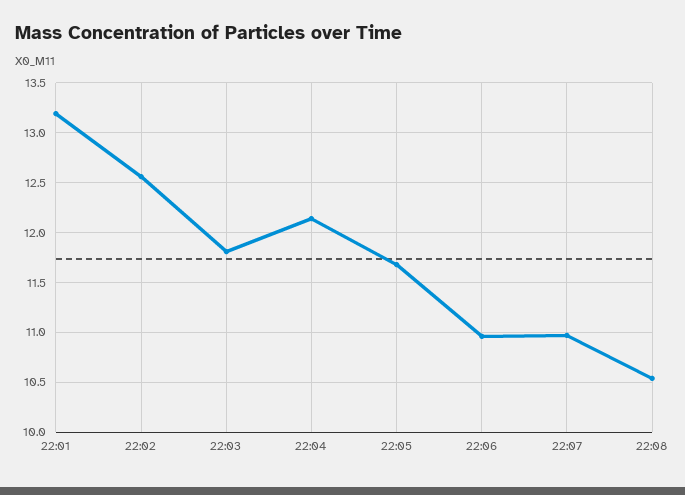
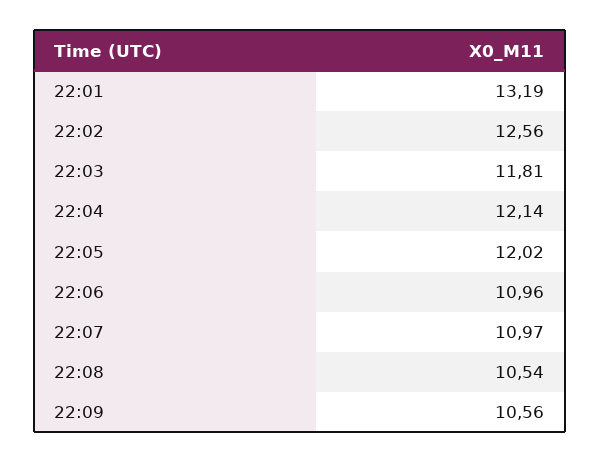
22:05: 11.7 -> 12.02
22:09: none -> 10.56

